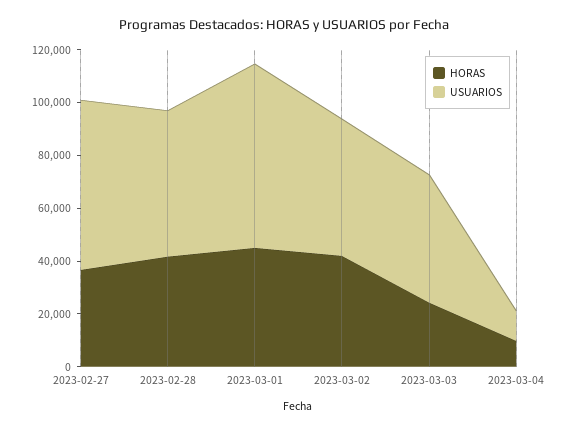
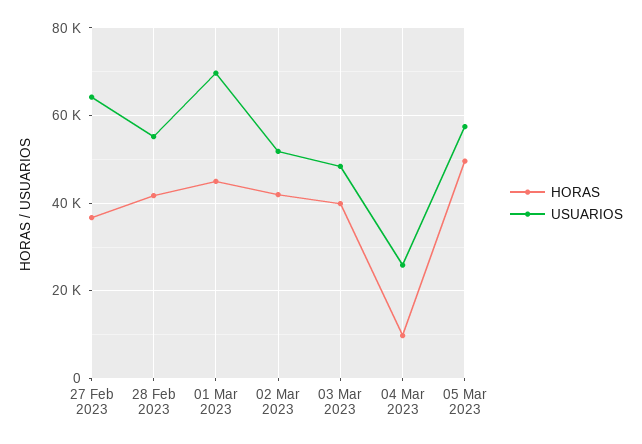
HORAS, 2023-03-03: 25000 -> 40000
USUARIOS, 2023-03-04: 10000 -> 26000
HORAS, 05 Mar 2023: none -> 50000
USUARIOS, 05 Mar 2023: none -> 58000

